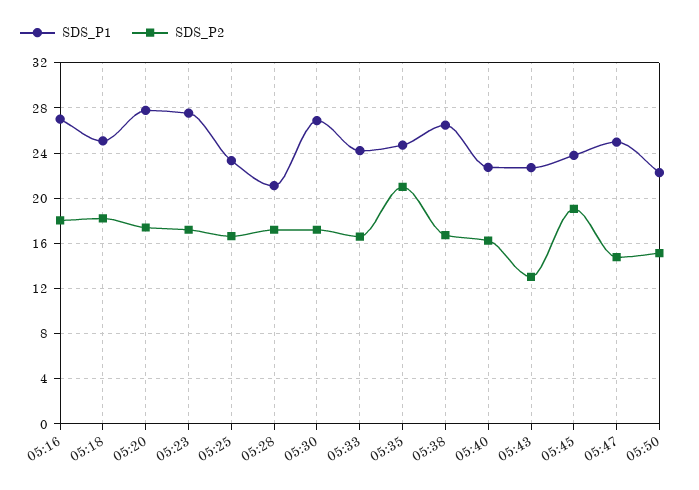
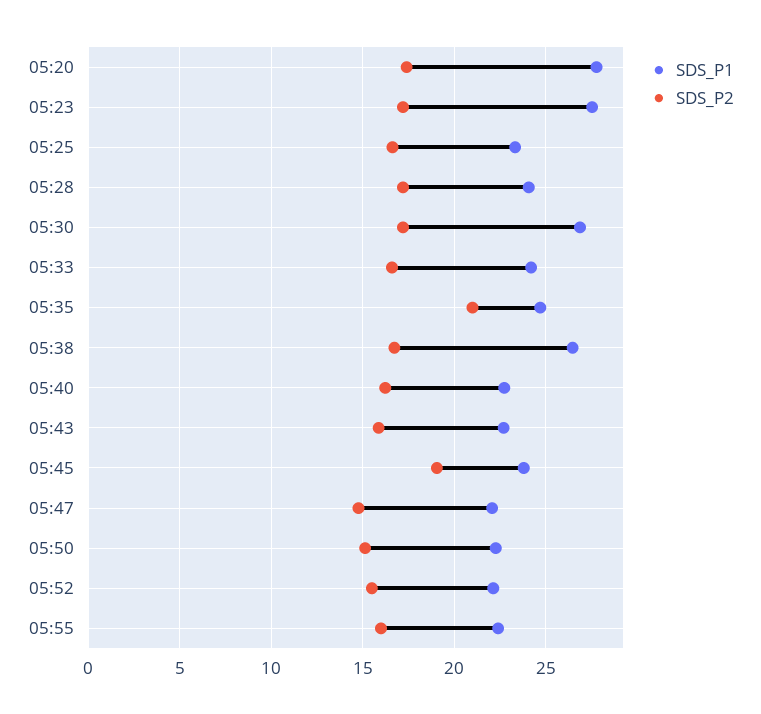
SDS_P1, 05:16: 27 -> none
SDS_P2, 05:16: 18 -> none
SDS_P1, 05:18: 25 -> none
SDS_P2, 05:18: 18 -> none
SDS_P1, 05:28: 21 -> 24
SDS_P2, 05:43: 13 -> 16
SDS_P1, 05:47: 25 -> 22
SDS_P1, 05:52: none -> 22
SDS_P2, 05:52: none -> 15.5
SDS_P1, 05:55: none -> 22.5
SDS_P2, 05:55: none -> 16

